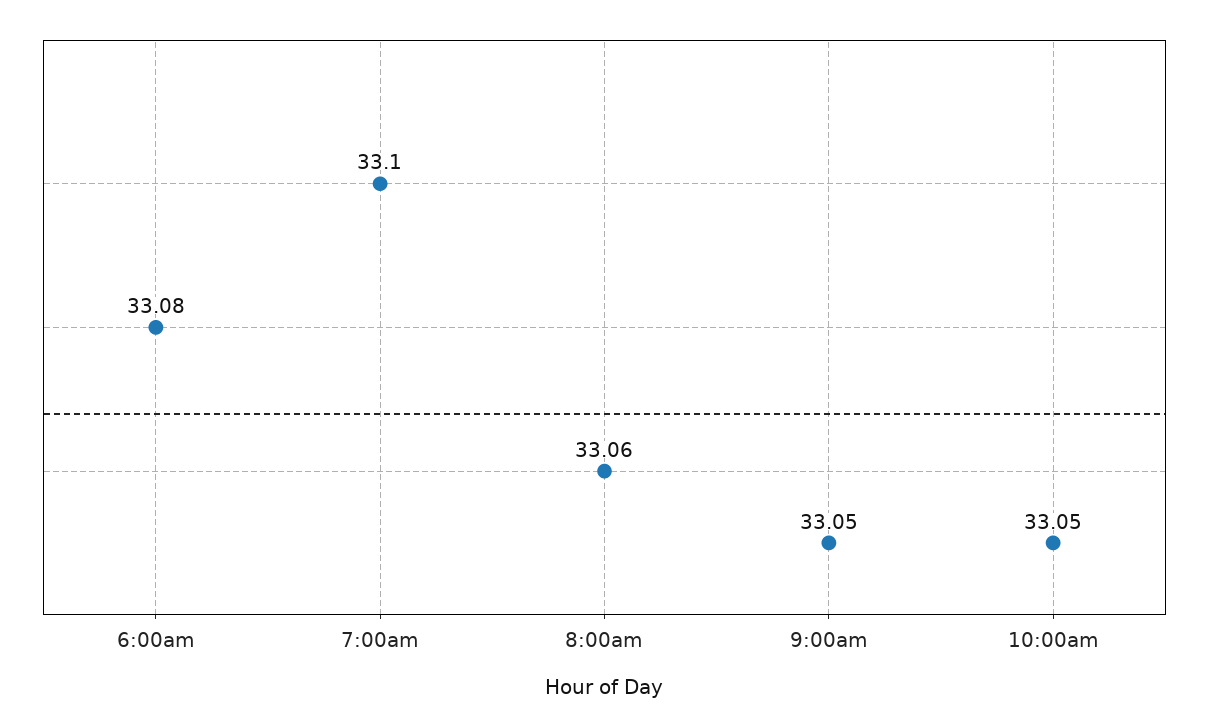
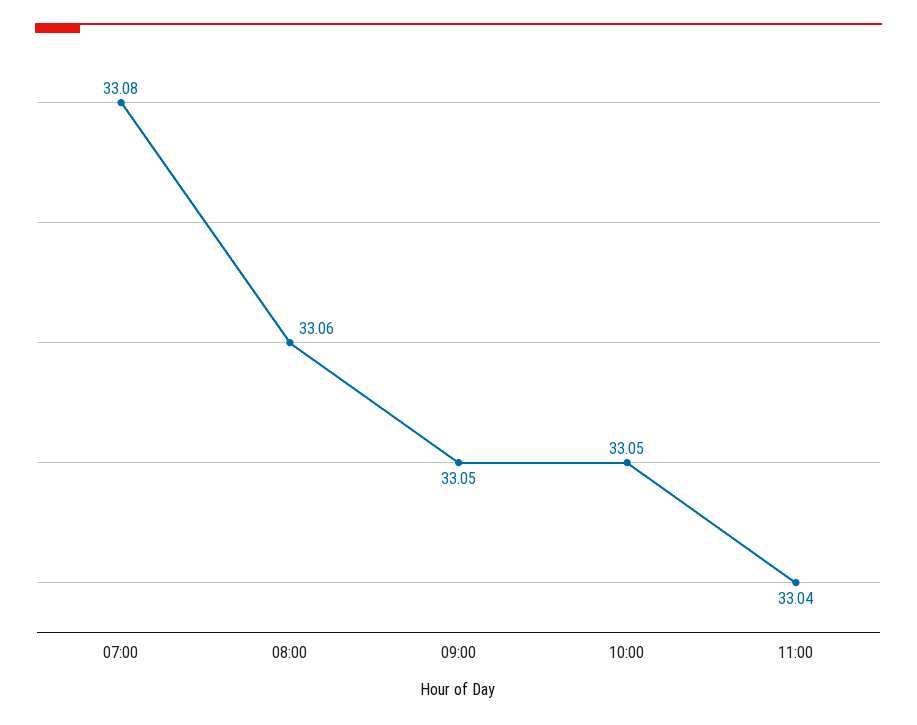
6:00am: 33.08 -> none
7:00am: 33.1 -> 33.08
11:00: none -> 33.04

